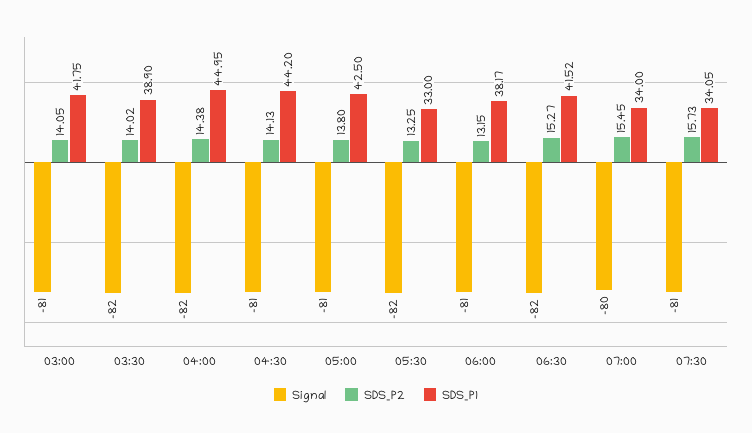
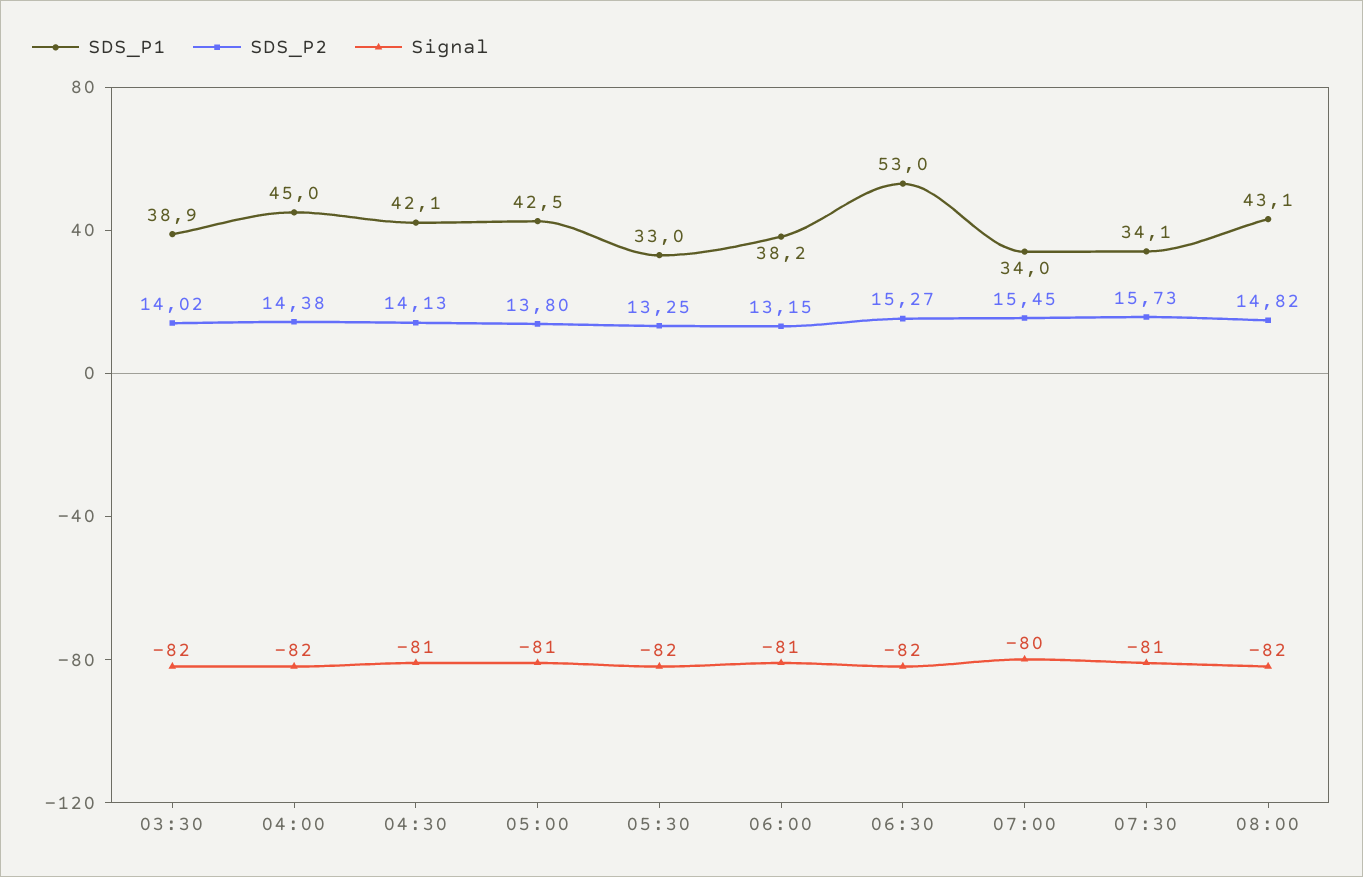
Signal, 03:00: -81 -> none
SDS_P2, 03:00: 14.05 -> none
SDS_P1, 03:00: 41.75 -> none
SDS_P1, 04:30: 44.2 -> 42.1
SDS_P1, 06:30: 41.52 -> 53
SDS_P1, 08:00: none -> 43.1
SDS_P2, 08:00: none -> 14.82
Signal, 08:00: none -> -82

